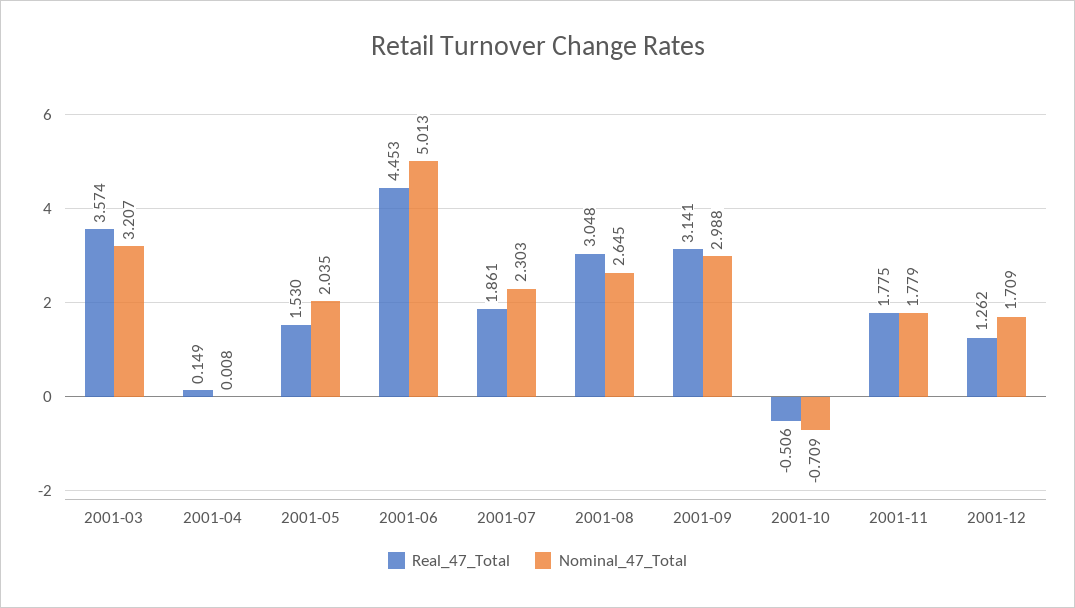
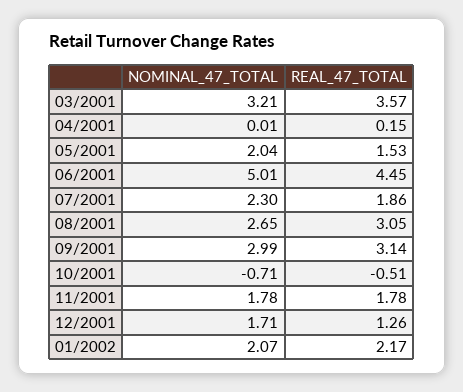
Nominal_47_Total, 01/2002: none -> 2.07
Real_47_Total, 01/2002: none -> 2.17

